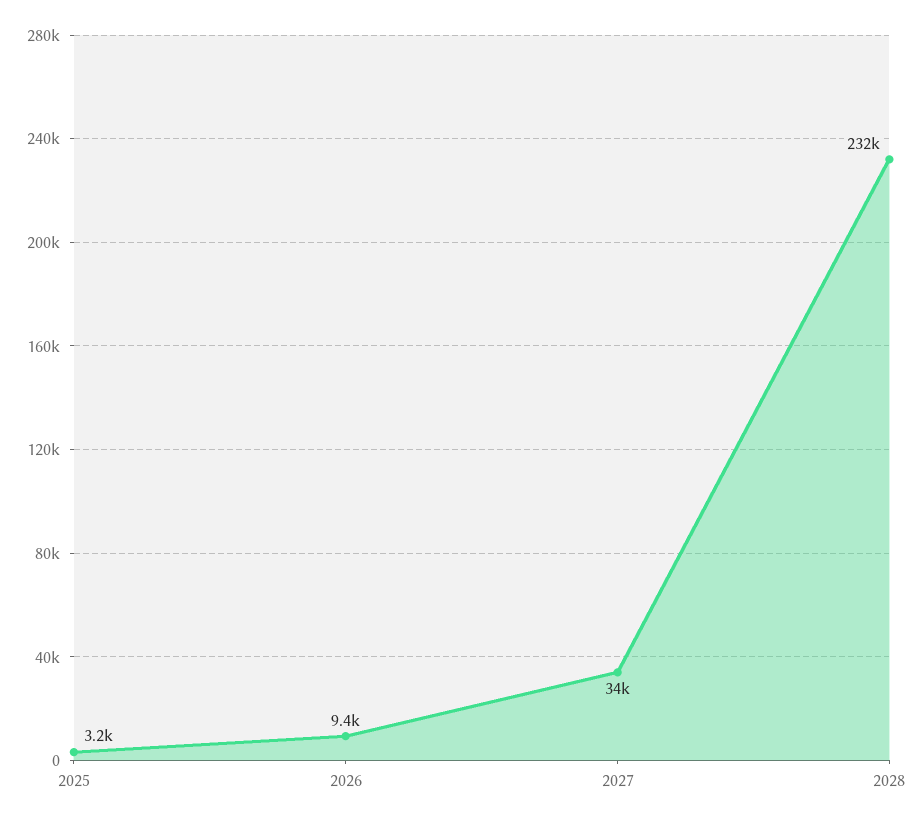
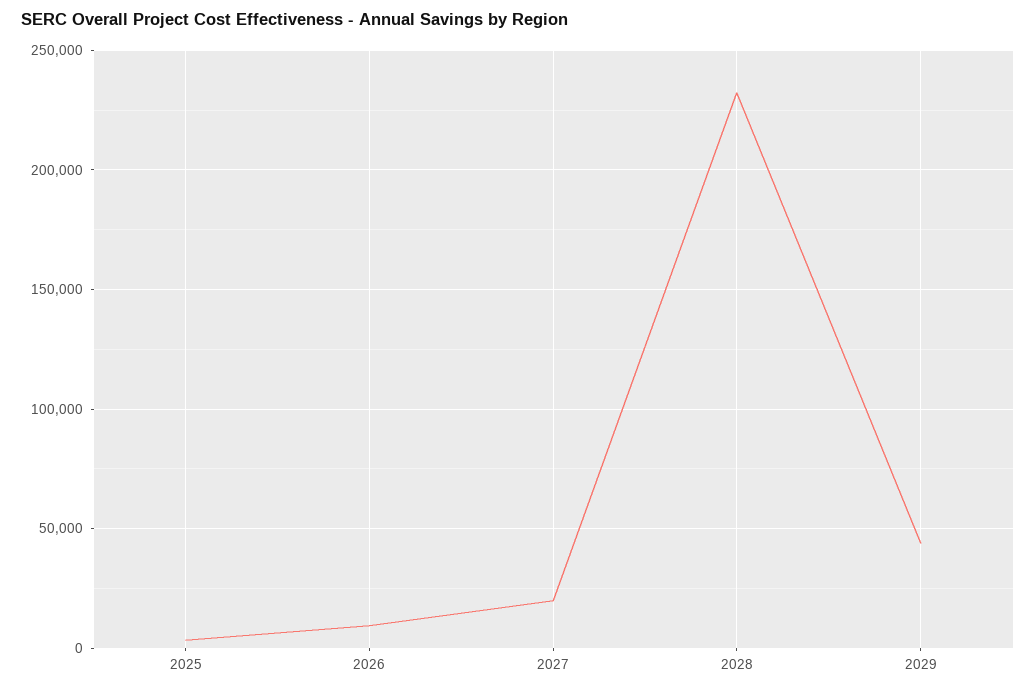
2027: 34000 -> 20000
2029: none -> 45000

